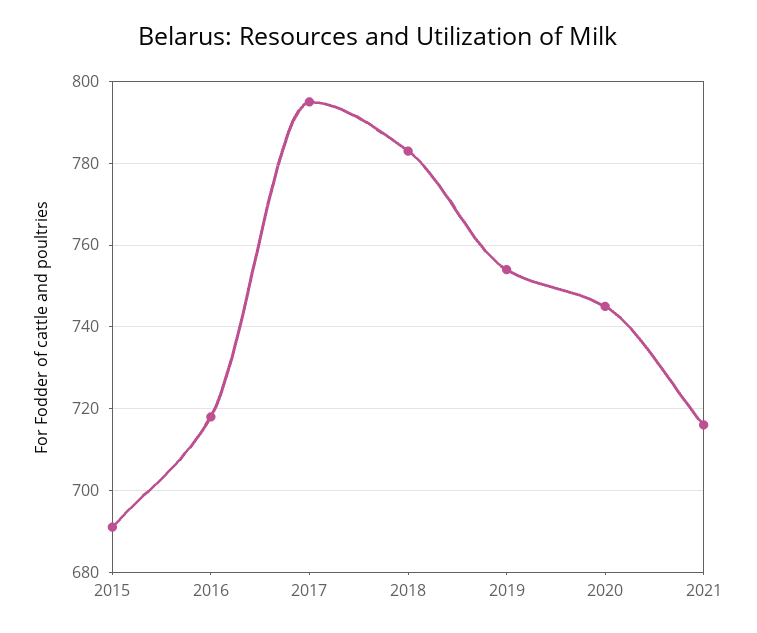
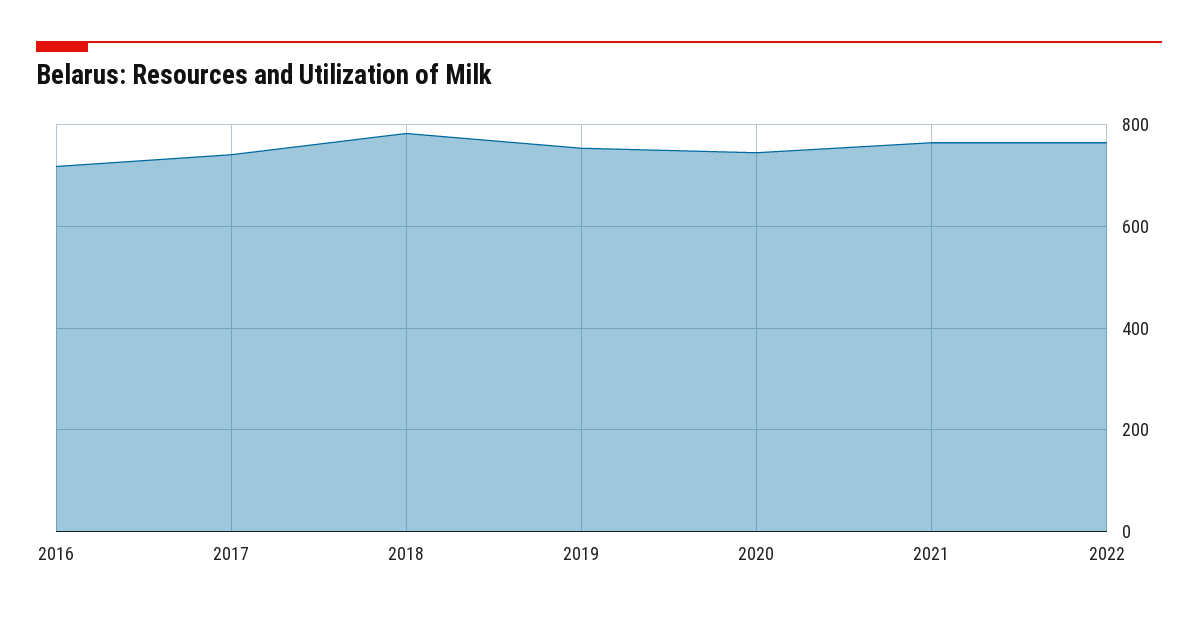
2015: 690 -> none
2017: 795 -> 740
2021: 715 -> 760
2022: none -> 760

